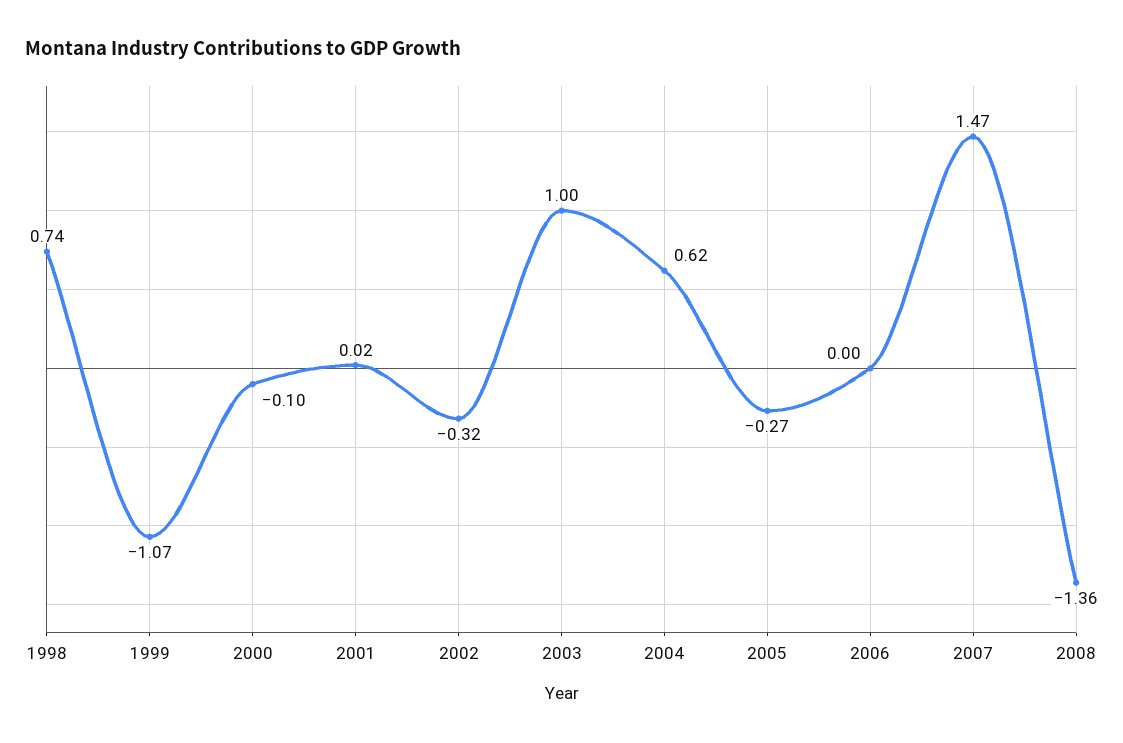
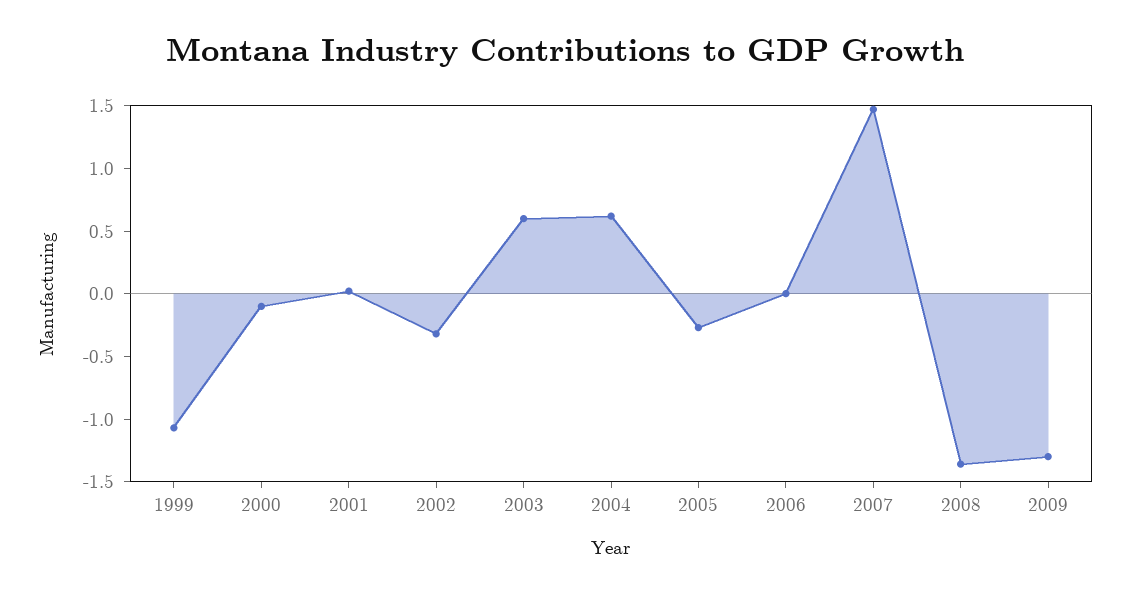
1998: 0.74 -> none
2003: 1 -> 0.6
2009: none -> -1.3

